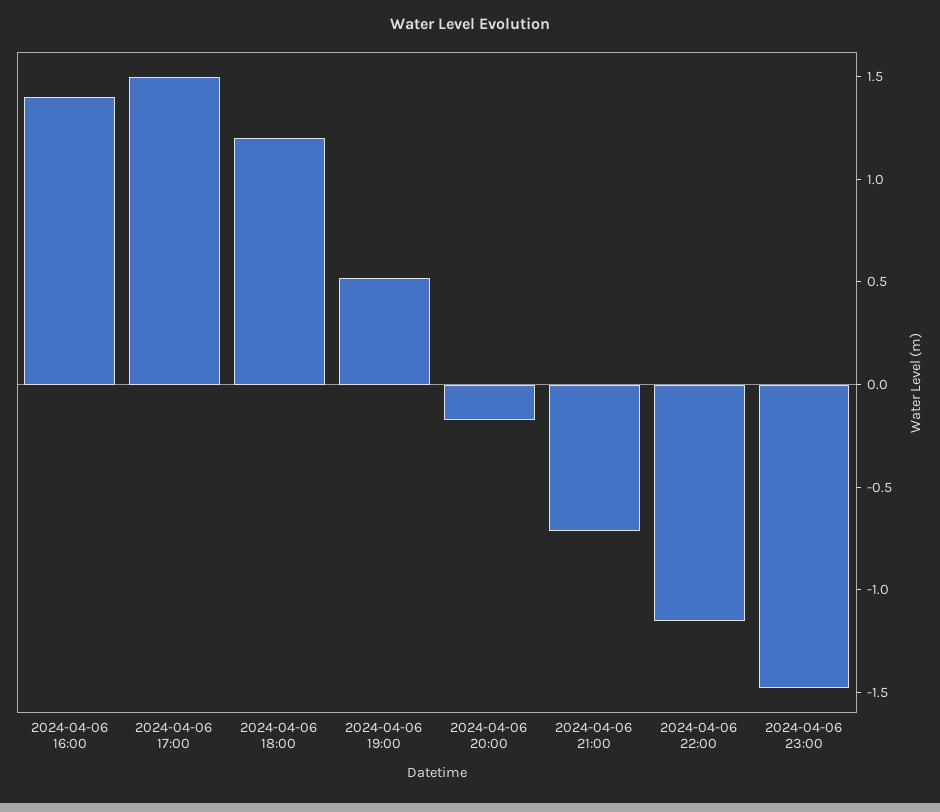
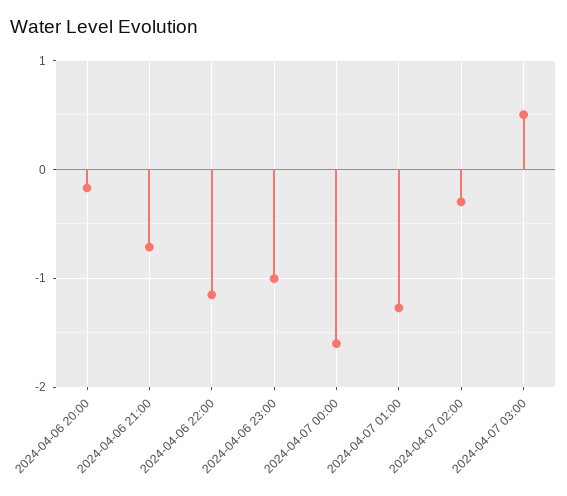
2024-04-06 16:00: 1.4 -> none
2024-04-06 17:00: 1.5 -> none
2024-04-06 18:00: 1.2 -> none
2024-04-06 19:00: 0.5 -> none
2024-04-06 23:00: -1.5 -> -1
2024-04-07 00:00: none -> -1.6
2024-04-07 01:00: none -> -1.3
2024-04-07 02:00: none -> -0.3
2024-04-07 03:00: none -> 0.5

